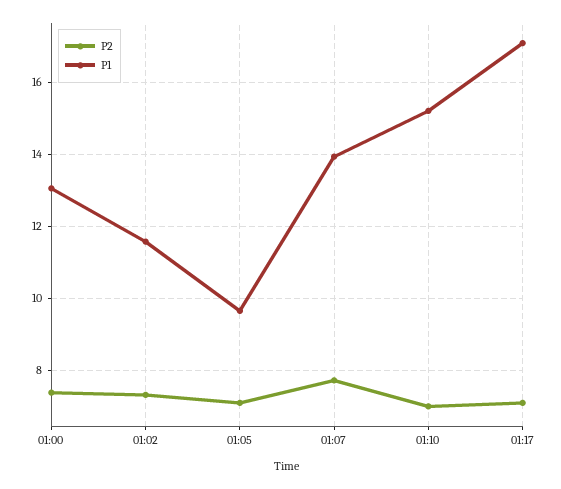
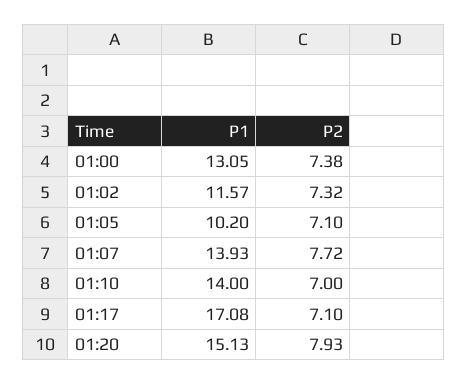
P1, 01:05: 9.6 -> 10.2
P1, 01:10: 15.2 -> 14
P1, 01:20: none -> 15.13
P2, 01:20: none -> 7.93

